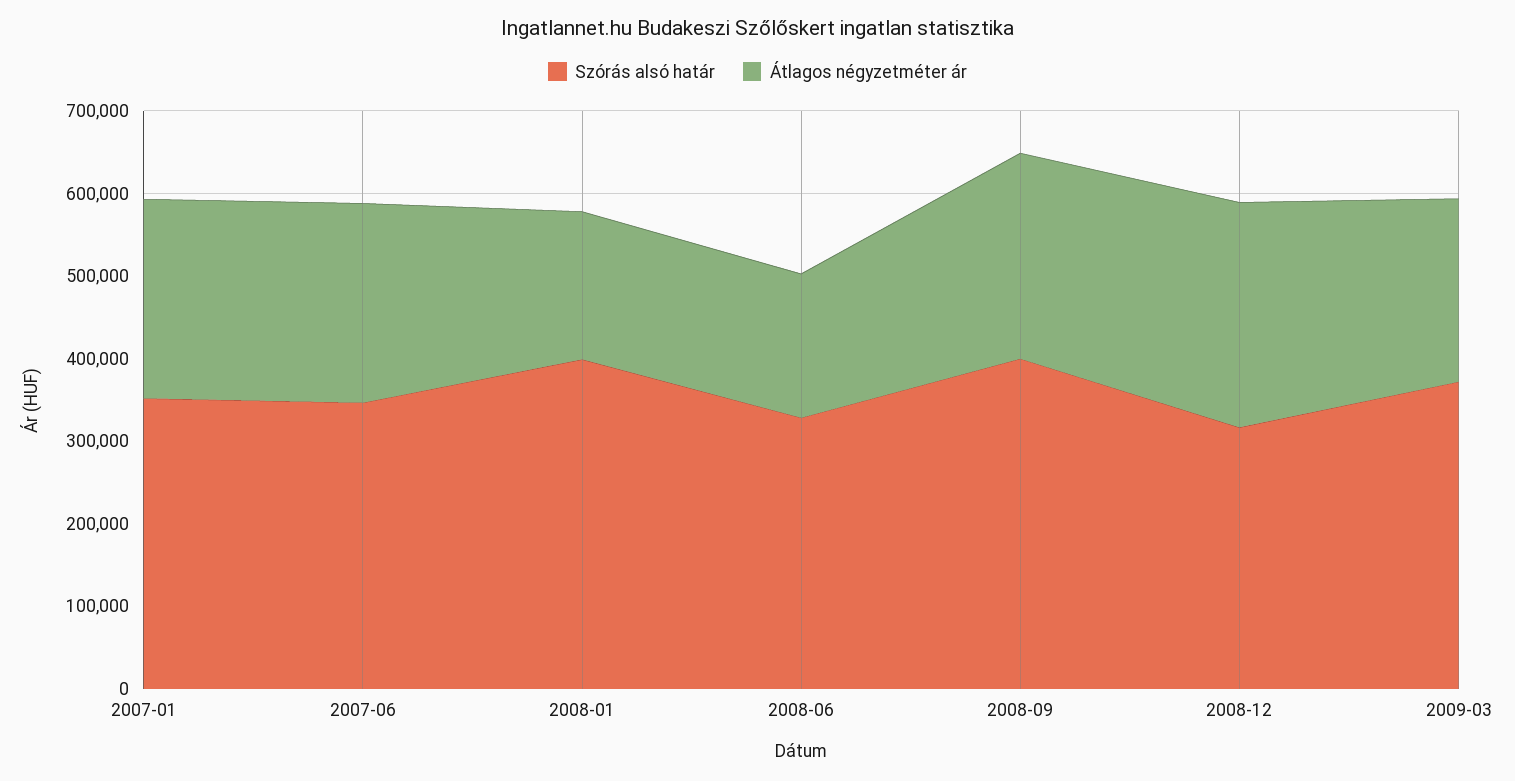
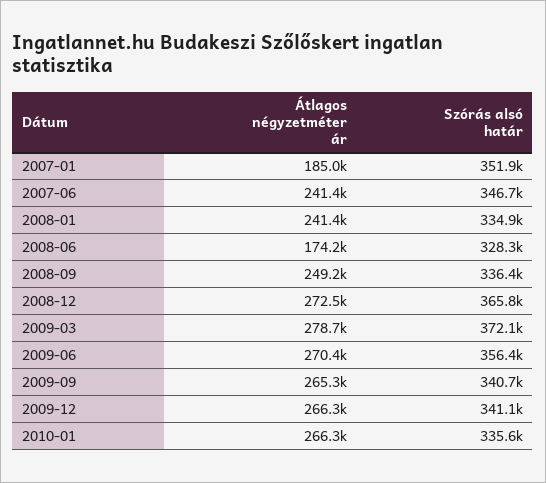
Átlagos négyzetméter ár, 2007-01: 240000 -> 185000
Szórás alsó határ, 2008-01: 400000 -> 334900
Átlagos négyzetméter ár, 2008-01: 180000 -> 241400
Szórás alsó határ, 2008-09: 400000 -> 336400
Szórás alsó határ, 2008-12: 320000 -> 365800
Átlagos négyzetméter ár, 2009-03: 220000 -> 278700
Átlagos négyzetméter ár, 2009-06: none -> 270400
Szórás alsó határ, 2009-06: none -> 356400
Átlagos négyzetméter ár, 2009-09: none -> 265300
Szórás alsó határ, 2009-09: none -> 340700
Átlagos négyzetméter ár, 2009-12: none -> 266300
Szórás alsó határ, 2009-12: none -> 341100
Átlagos négyzetméter ár, 2010-01: none -> 266300
Szórás alsó határ, 2010-01: none -> 335600

